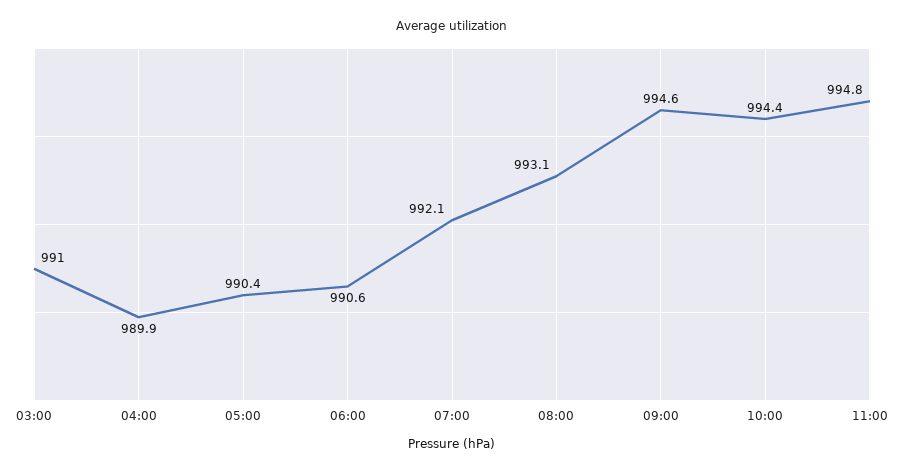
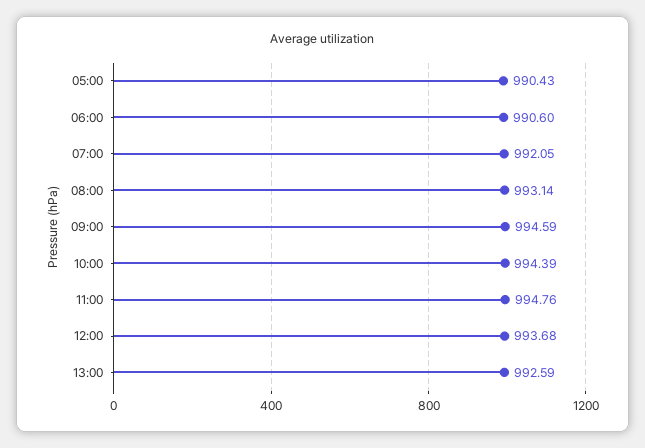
03:00: 991 -> none
04:00: 989.9 -> none
12:00: none -> 993.68
13:00: none -> 992.59

